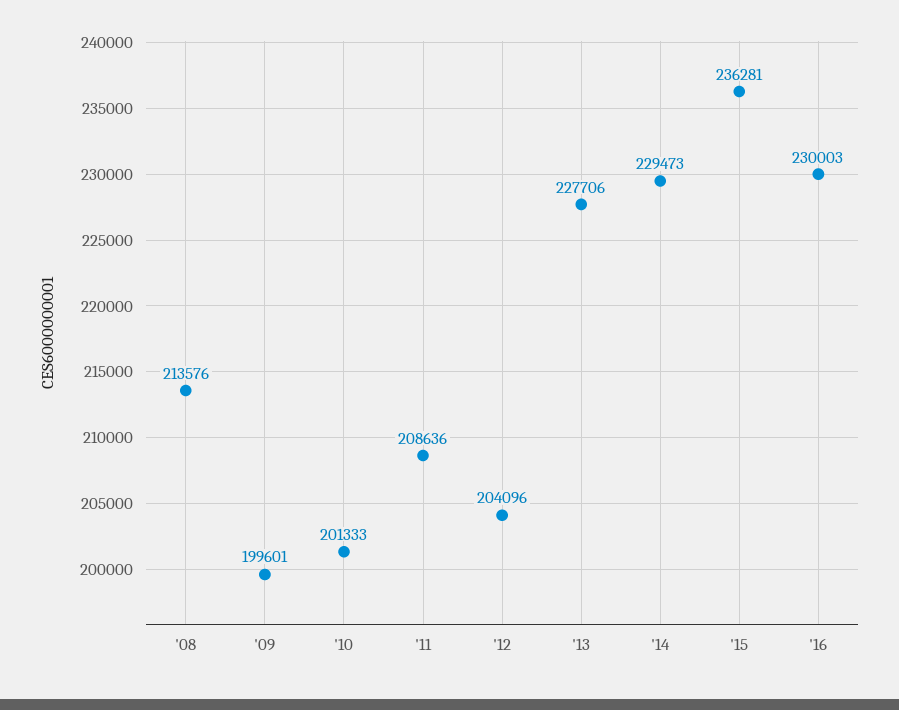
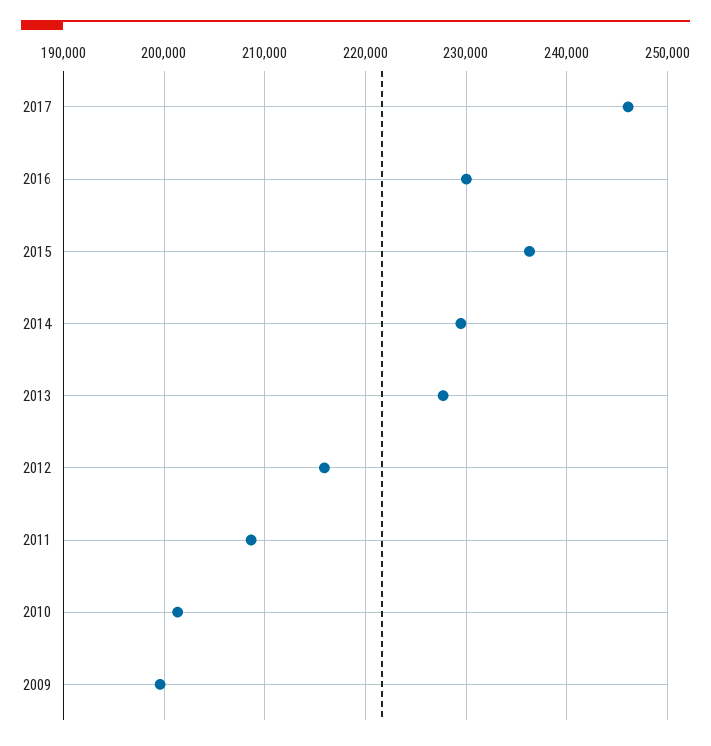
'08: 213576 -> none
'12: 204096 -> 216000
2017: none -> 246000

